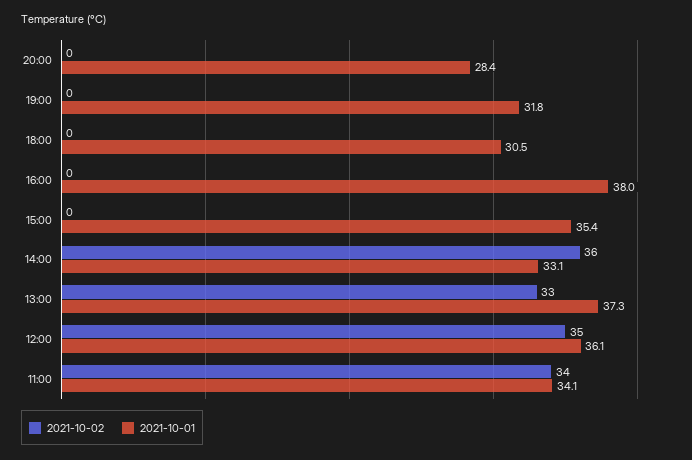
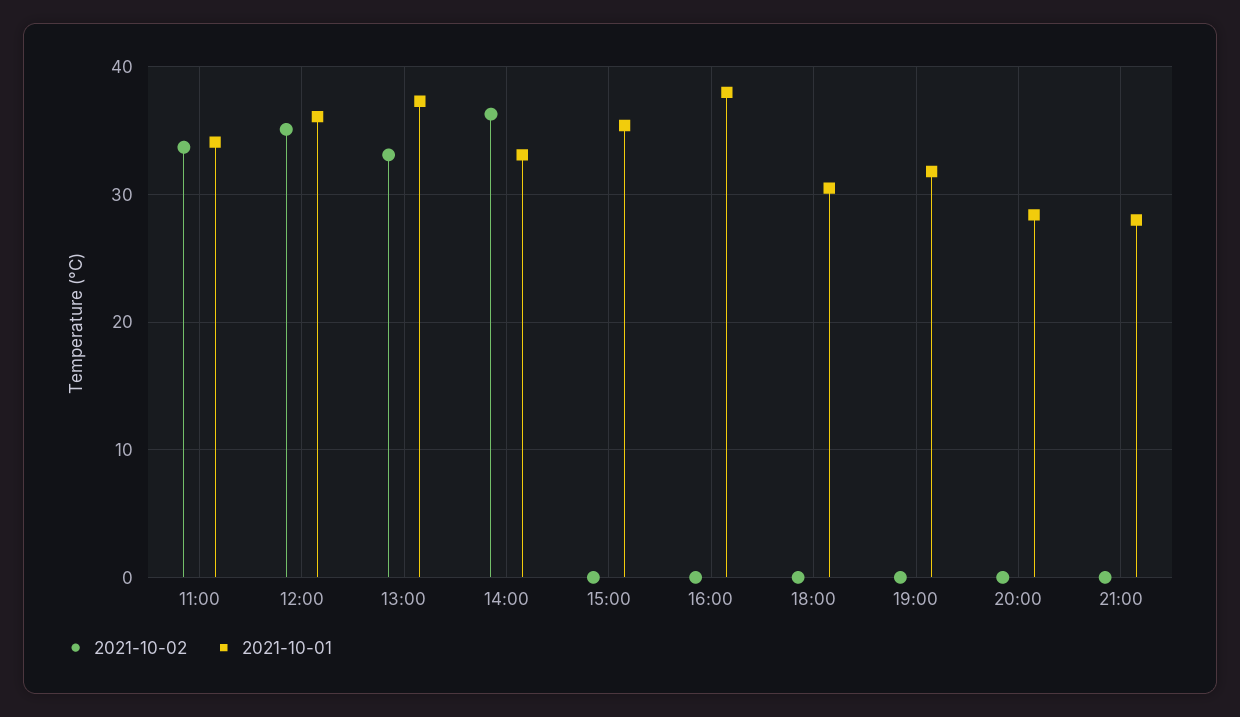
2021-10-02, 21:00: none -> 0
2021-10-01, 21:00: none -> 28

